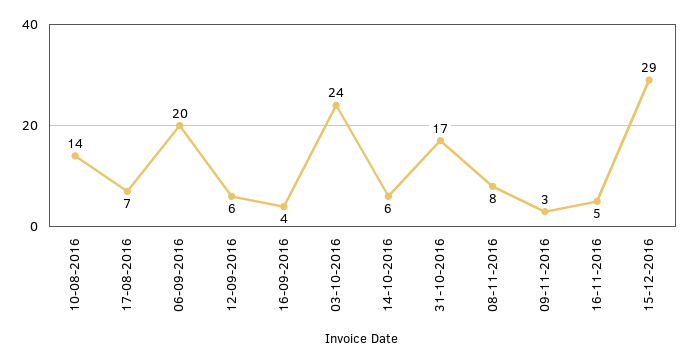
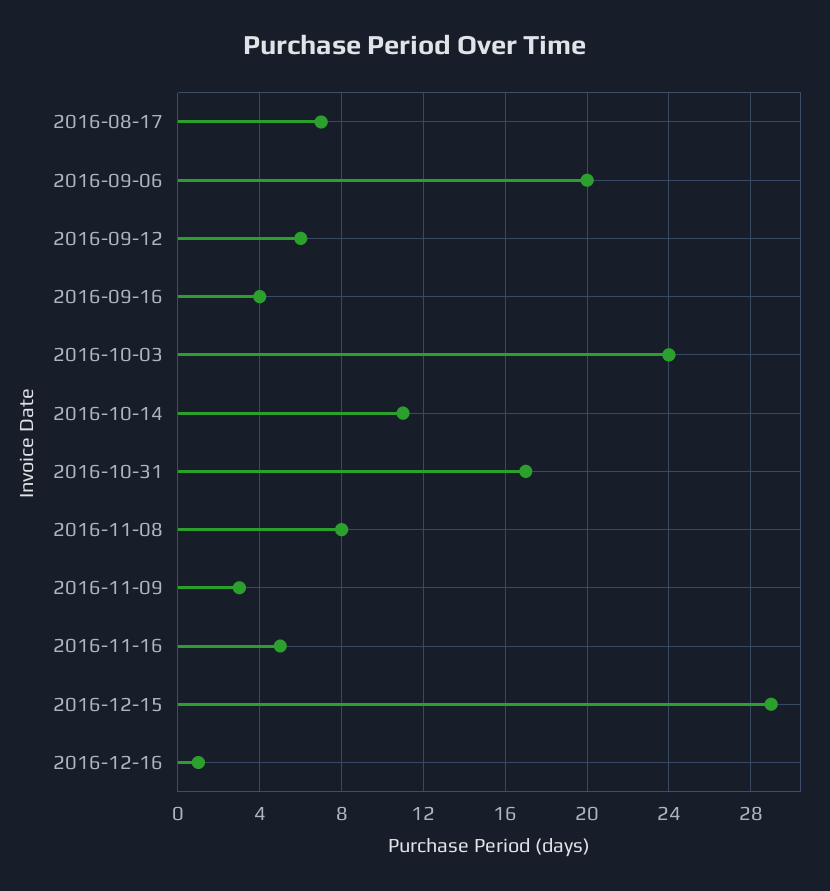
10-08-2016: 14 -> none
14-10-2016: 6 -> 11
2016-12-16: none -> 1

